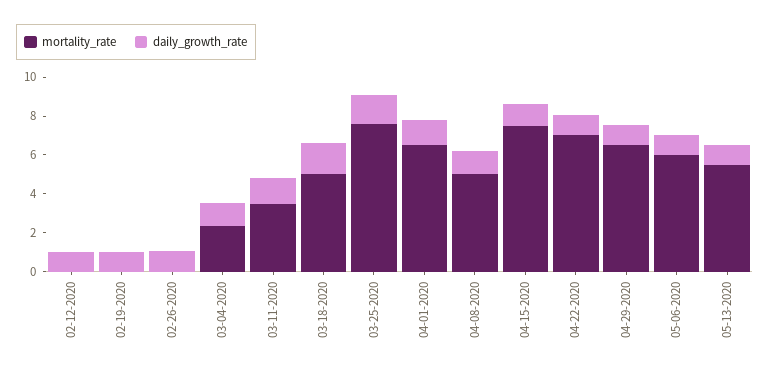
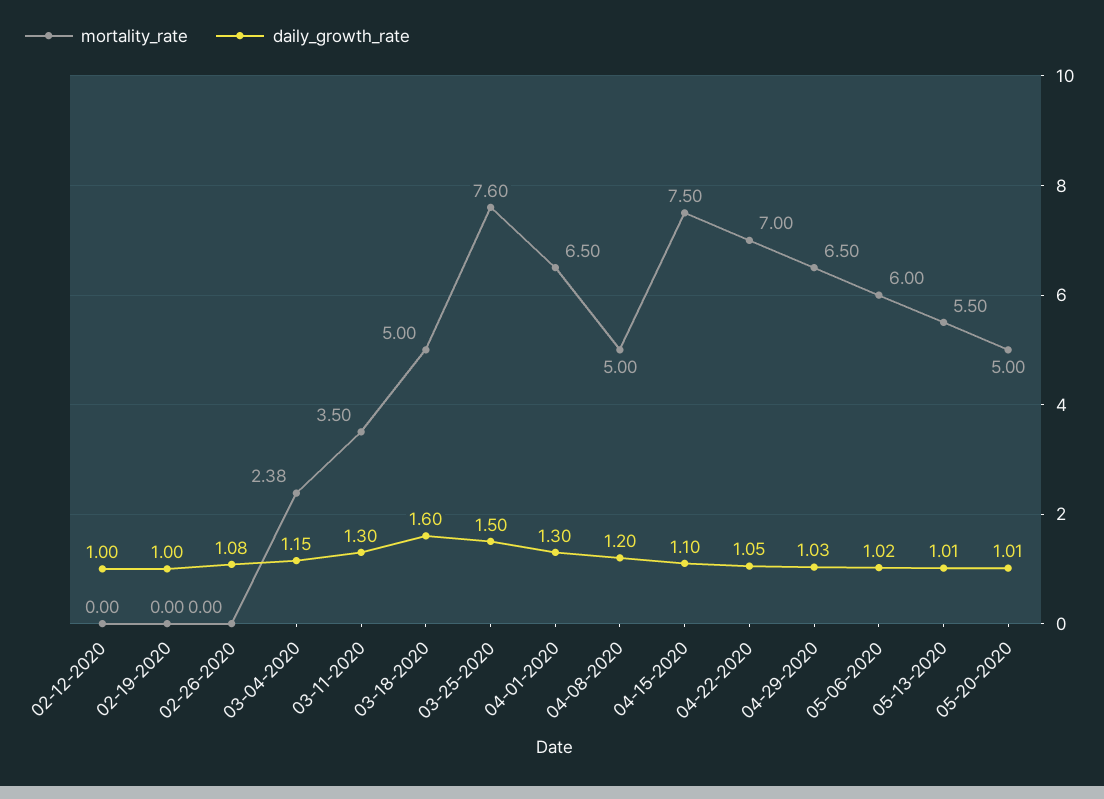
mortality_rate, 05-20-2020: none -> 5
daily_growth_rate, 05-20-2020: none -> 1.01

